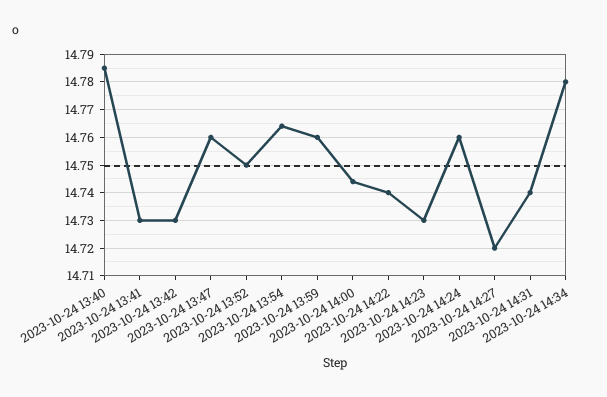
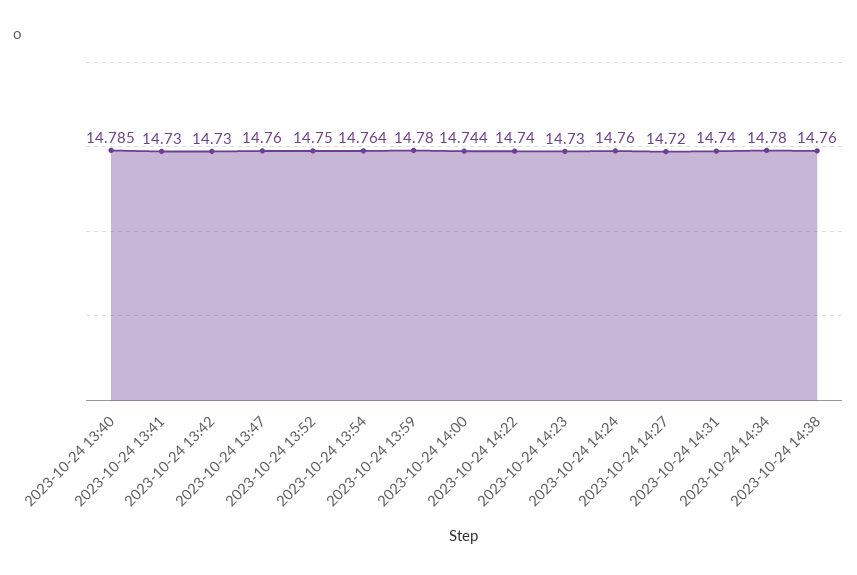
2023-10-24 13:59: 14.76 -> 14.78
2023-10-24 14:38: none -> 14.76

